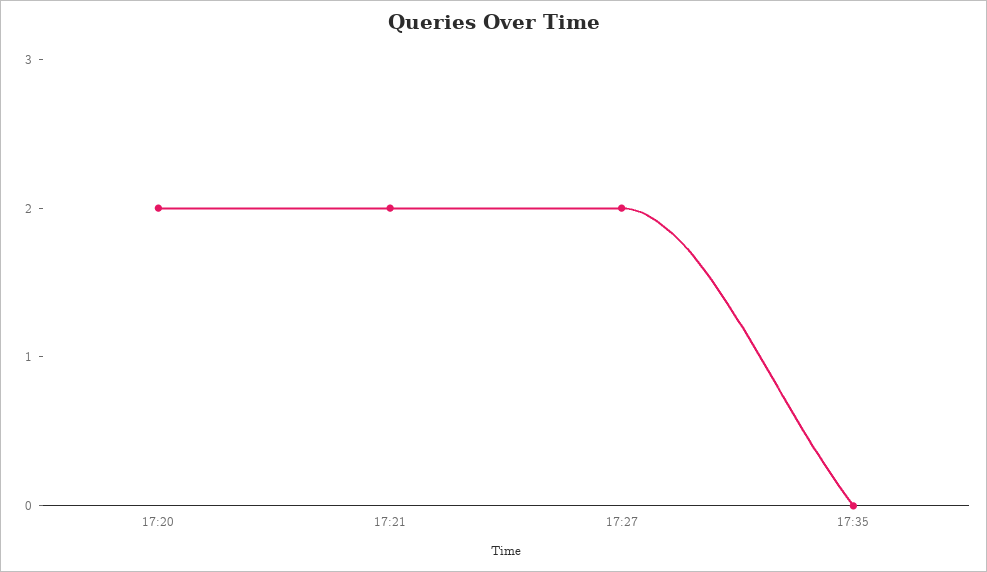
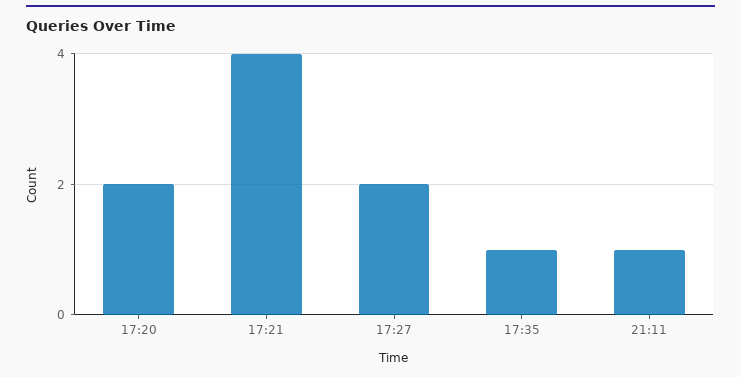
17:21: 2 -> 4
17:35: 0 -> 1
21:11: none -> 1

